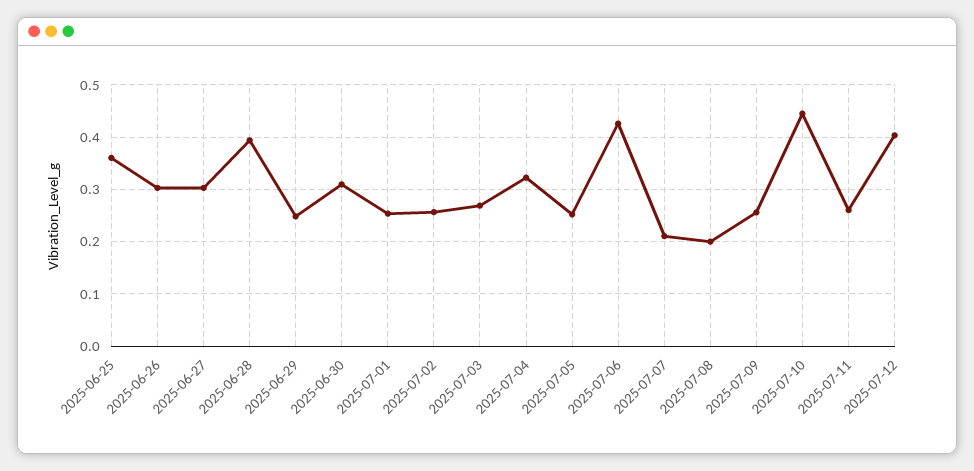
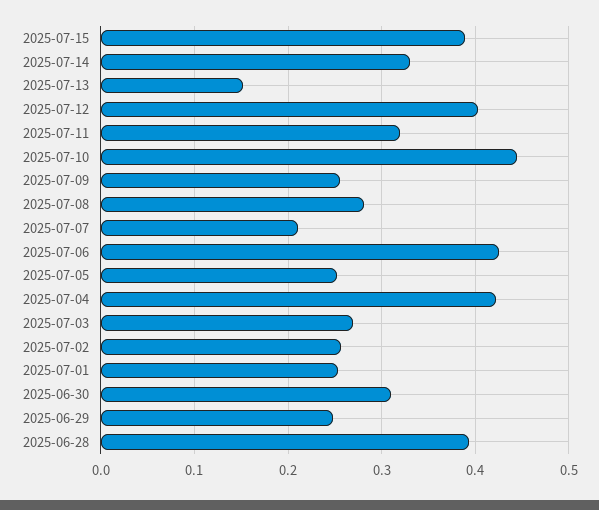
2025-06-25: 0.36 -> none
2025-06-26: 0.3 -> none
2025-06-27: 0.3 -> none
2025-07-04: 0.32 -> 0.42
2025-07-08: 0.2 -> 0.28
2025-07-11: 0.26 -> 0.32
2025-07-15: none -> 0.39
2025-07-14: none -> 0.33
2025-07-13: none -> 0.15

